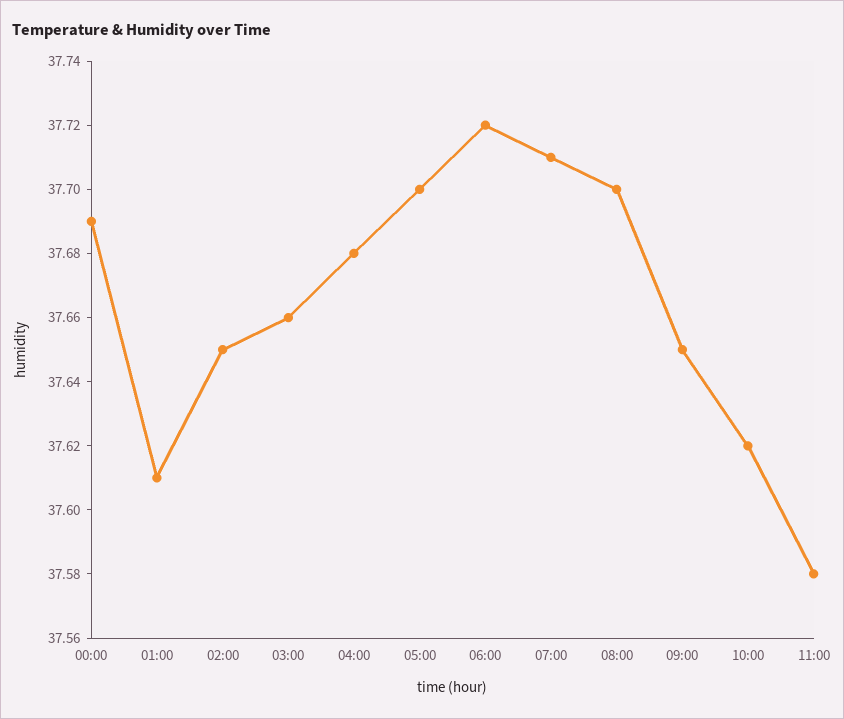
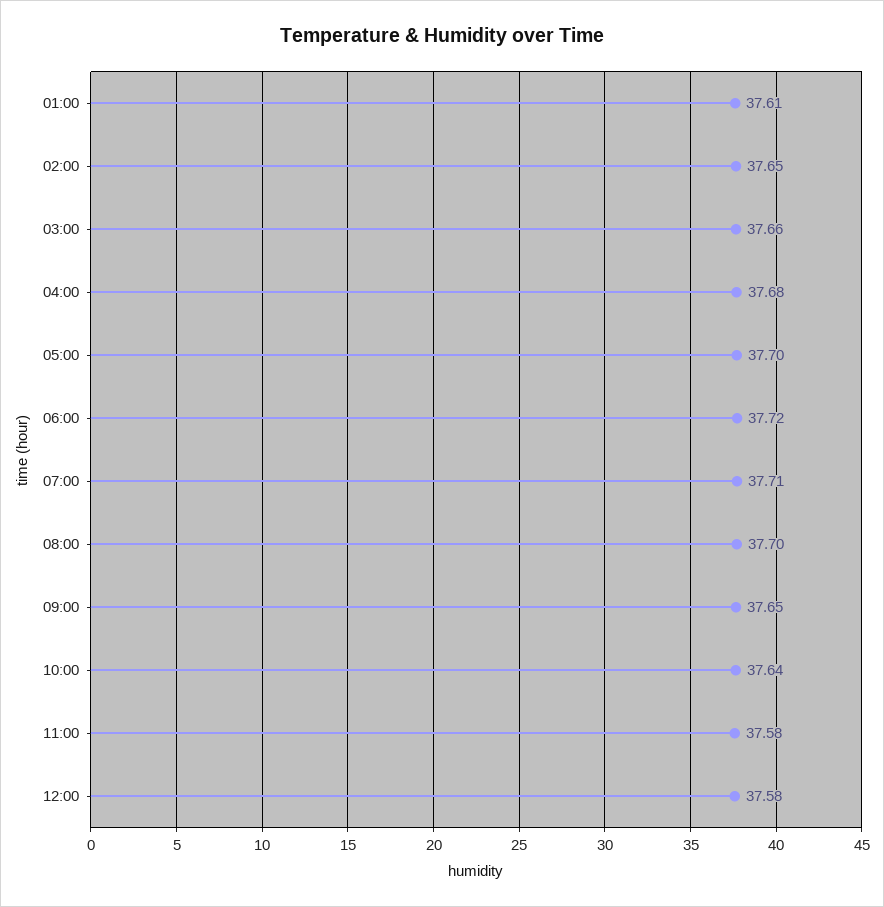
00:00: 37.69 -> none
10:00: 37.62 -> 37.64
12:00: none -> 37.58

